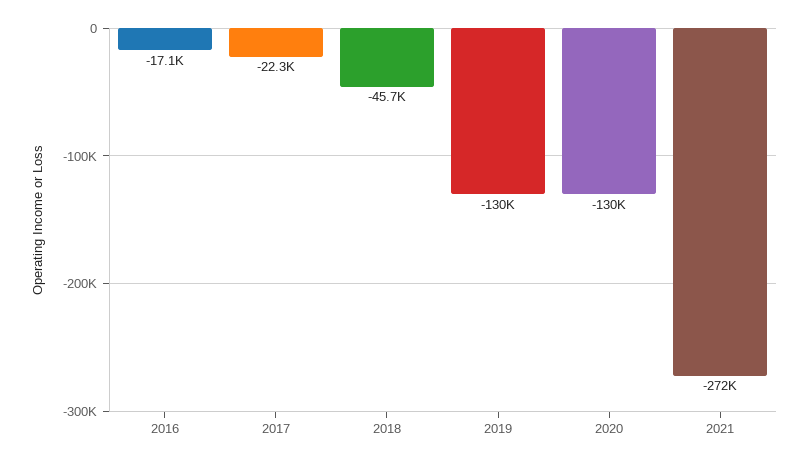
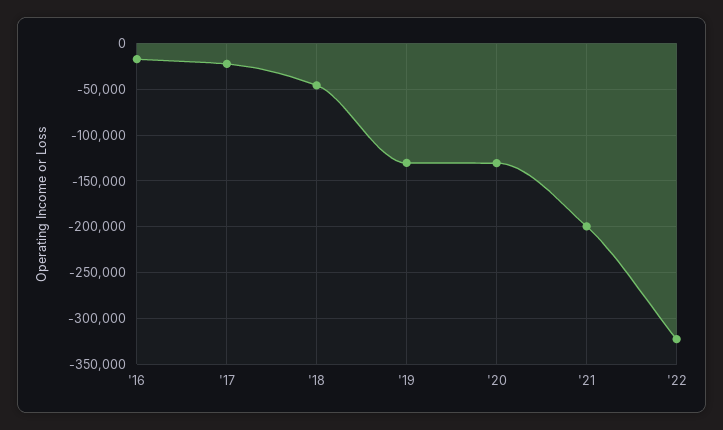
2021: -272000 -> -200000
'22: none -> -320000

